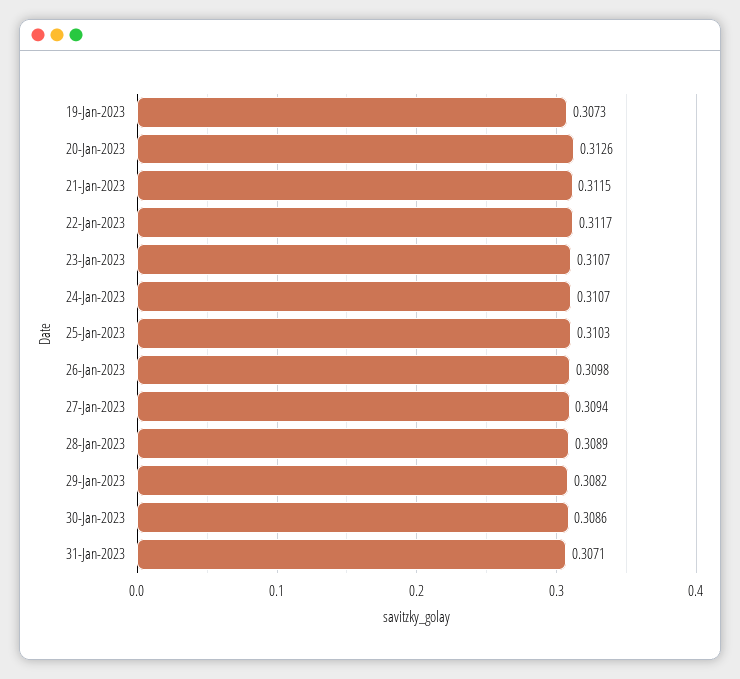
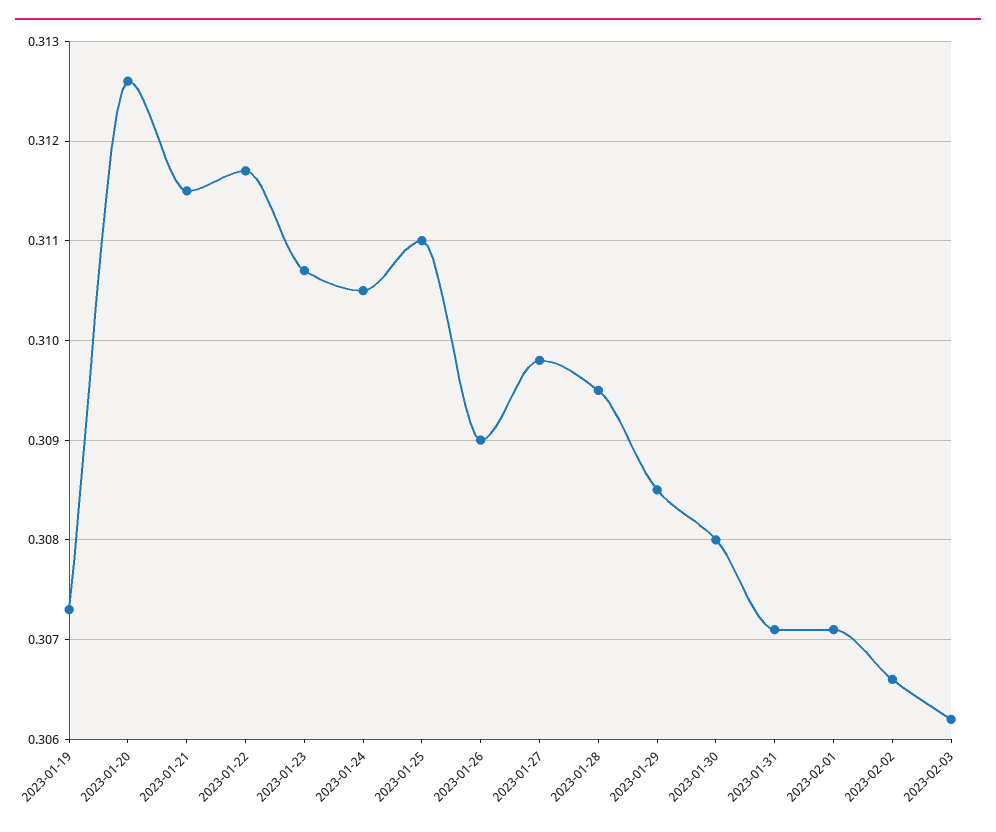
24-Jan-2023: 0.3107 -> 0.3105
25-Jan-2023: 0.3103 -> 0.311
26-Jan-2023: 0.3098 -> 0.309
27-Jan-2023: 0.3094 -> 0.3098
28-Jan-2023: 0.3089 -> 0.3095
29-Jan-2023: 0.3082 -> 0.3085
30-Jan-2023: 0.3086 -> 0.308
2023-02-01: none -> 0.3071
2023-02-02: none -> 0.3066
2023-02-03: none -> 0.3062

